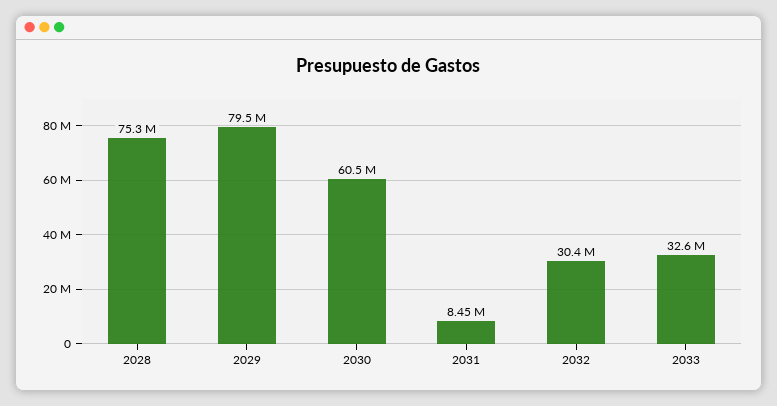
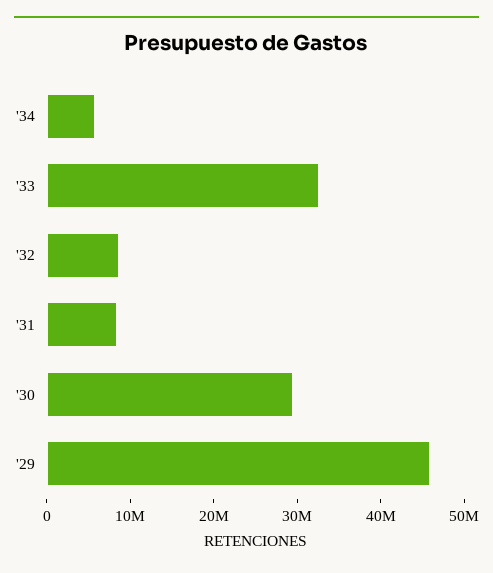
2028: 75300000 -> none
2029: 79500000 -> 46000000
2030: 60500000 -> 30000000
2032: 30400000 -> 8000000
'34: none -> 6000000

